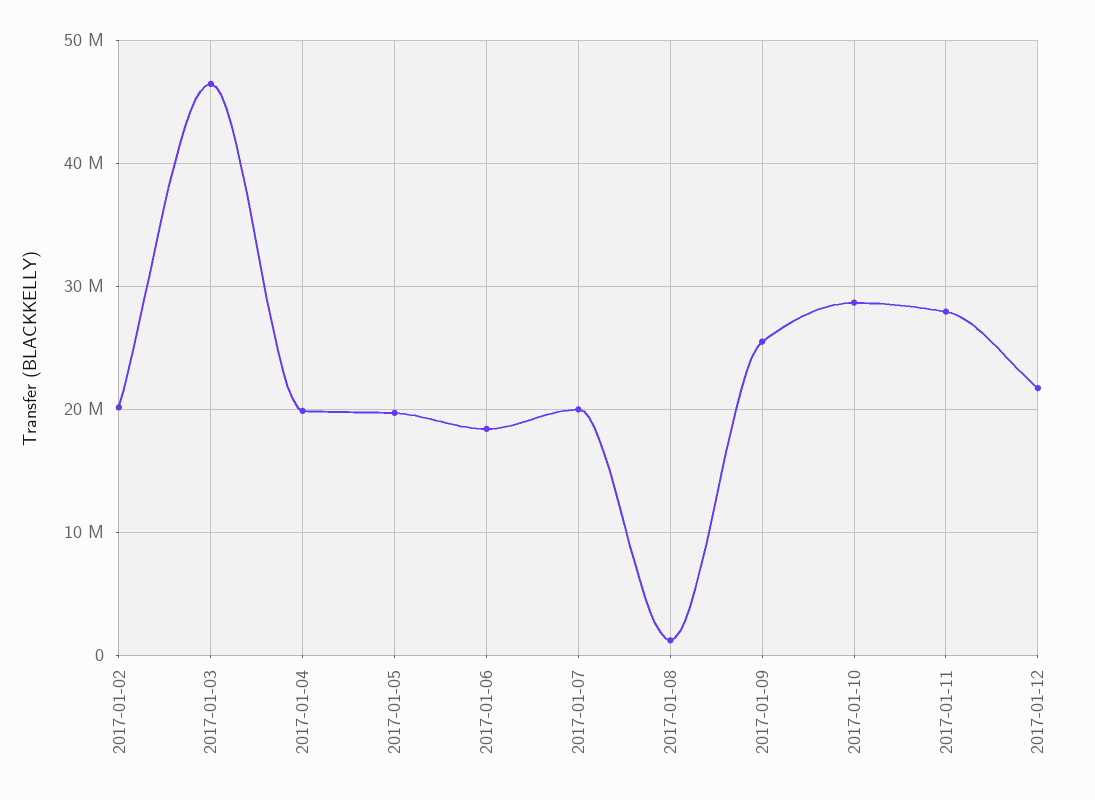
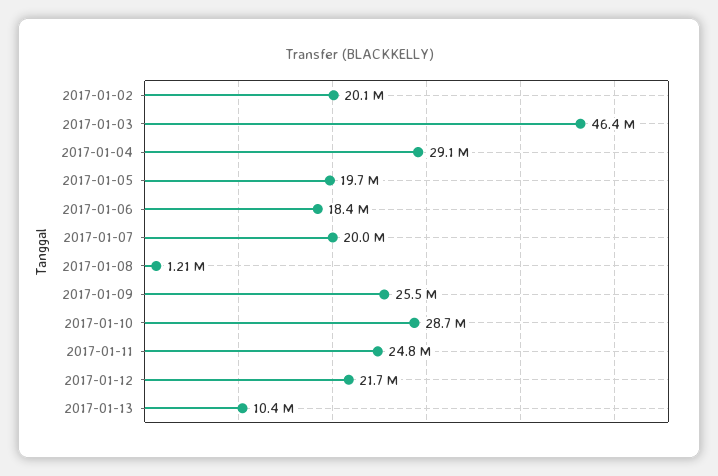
2017-01-04: 20000000 -> 29100000
2017-01-11: 28000000 -> 24800000
2017-01-13: none -> 10400000

